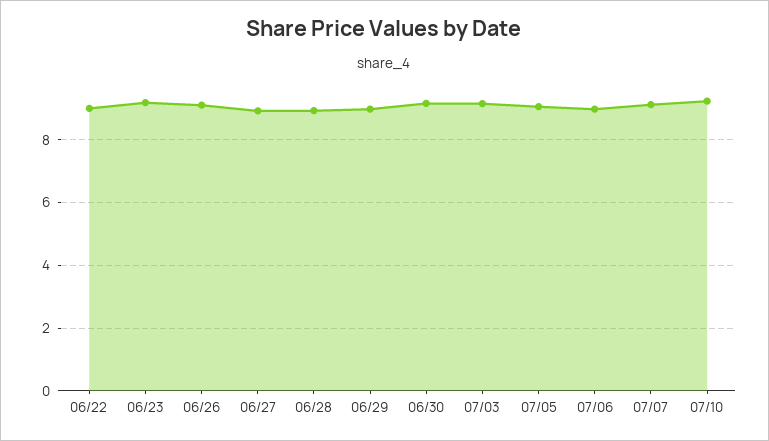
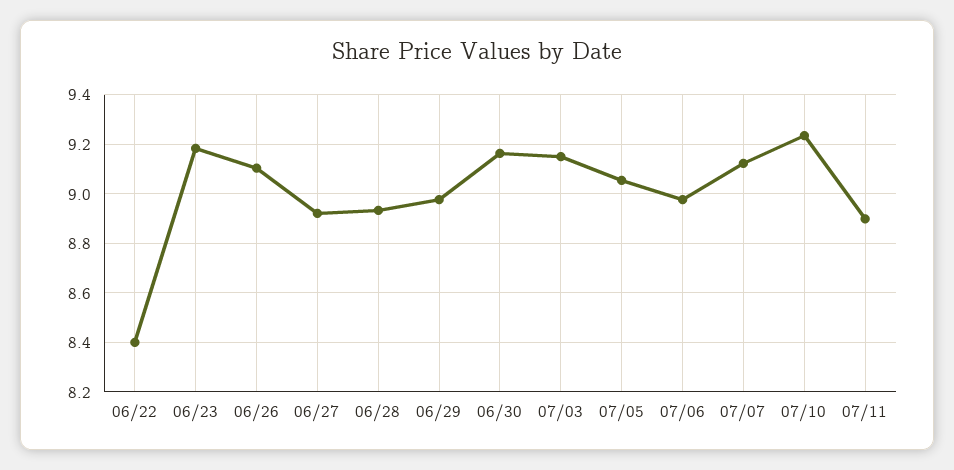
06/22: 9 -> 8.4
07/11: none -> 8.9

